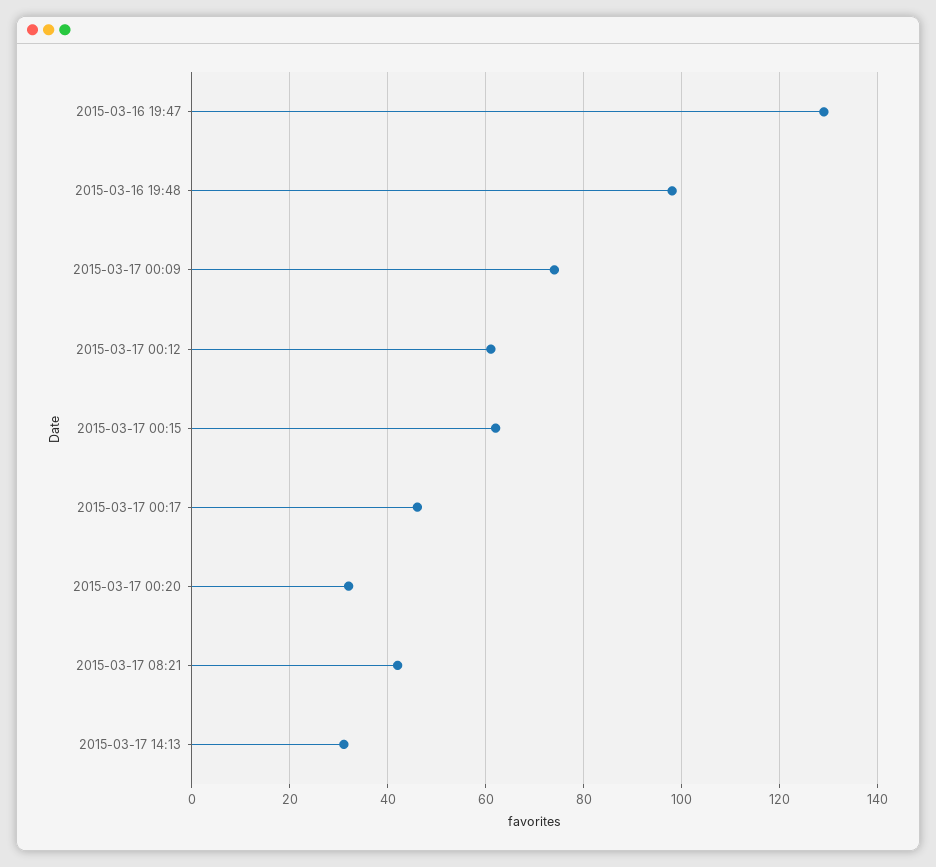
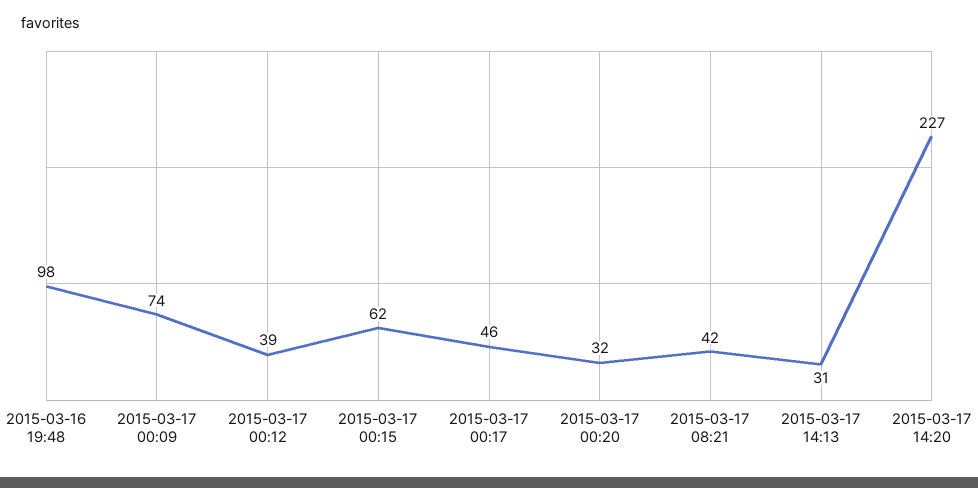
2015-03-16 19:47: 130 -> none
2015-03-17 00:12: 60 -> 39
2015-03-17 14:20: none -> 227

